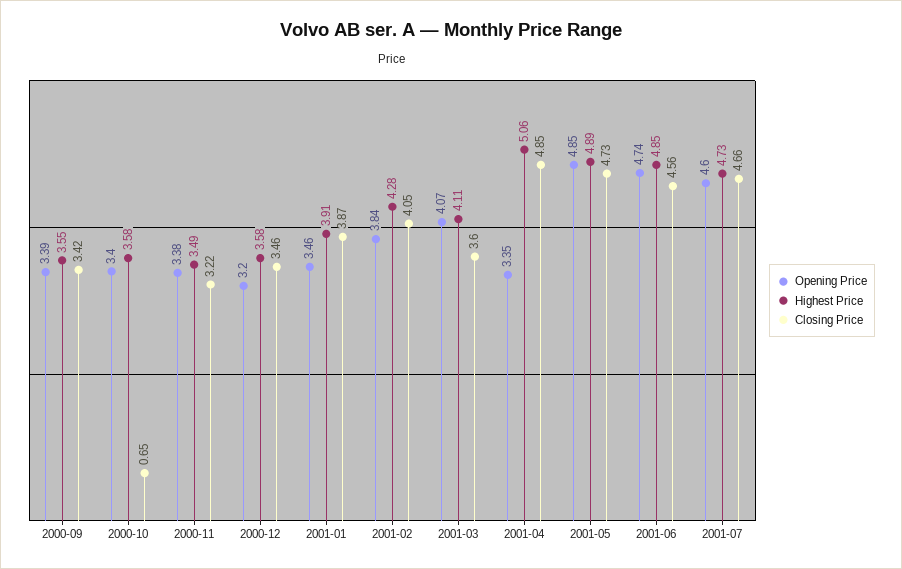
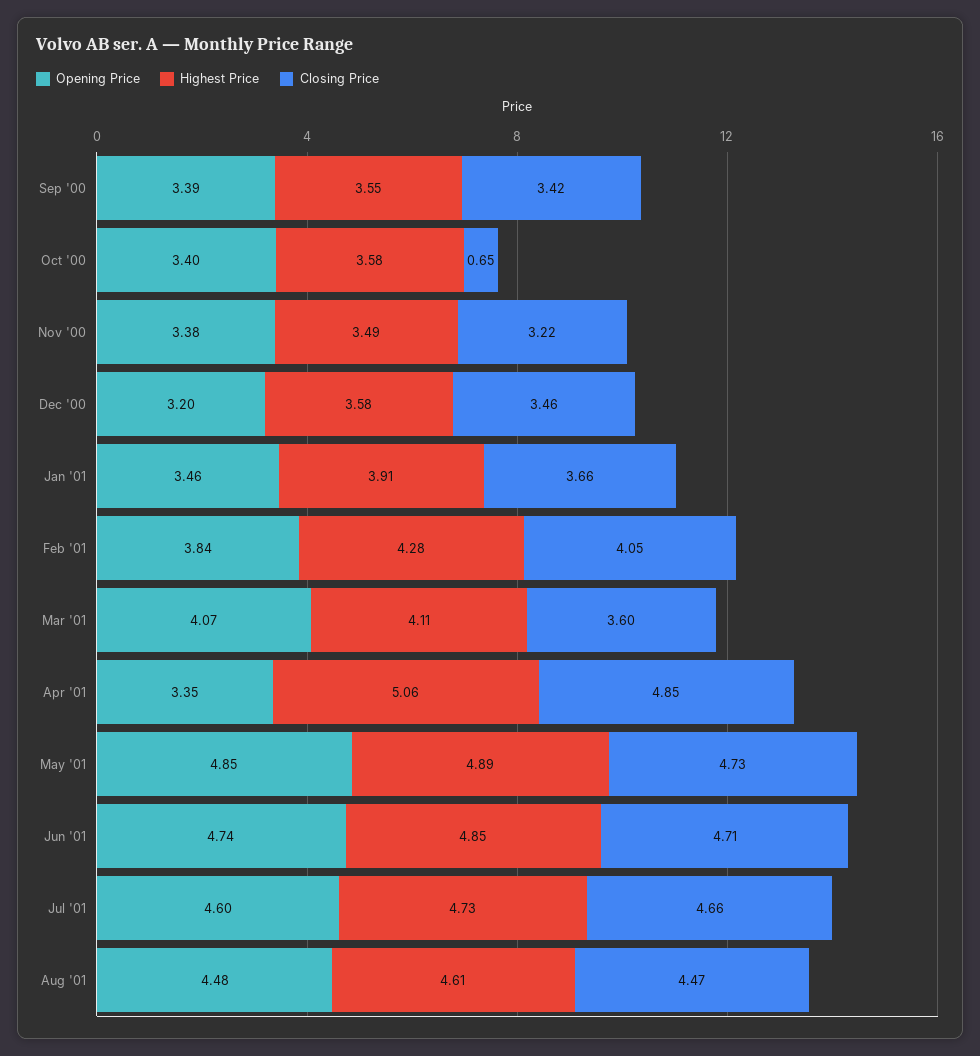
Closing Price, 2001-01: 3.87 -> 3.66
Closing Price, 2001-06: 4.56 -> 4.71
Opening Price, Aug '01: none -> 4.48
Highest Price, Aug '01: none -> 4.61
Closing Price, Aug '01: none -> 4.47

